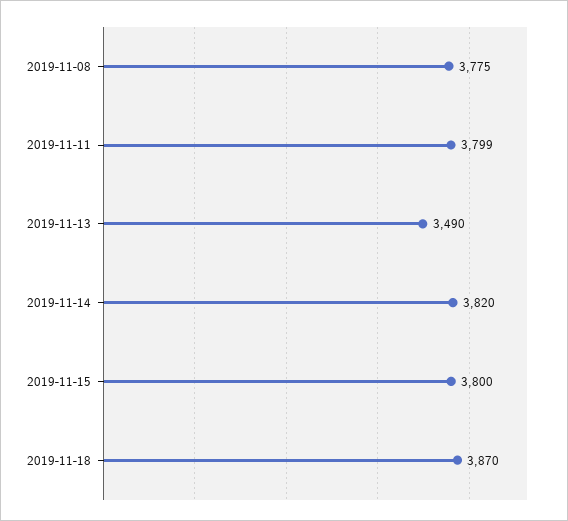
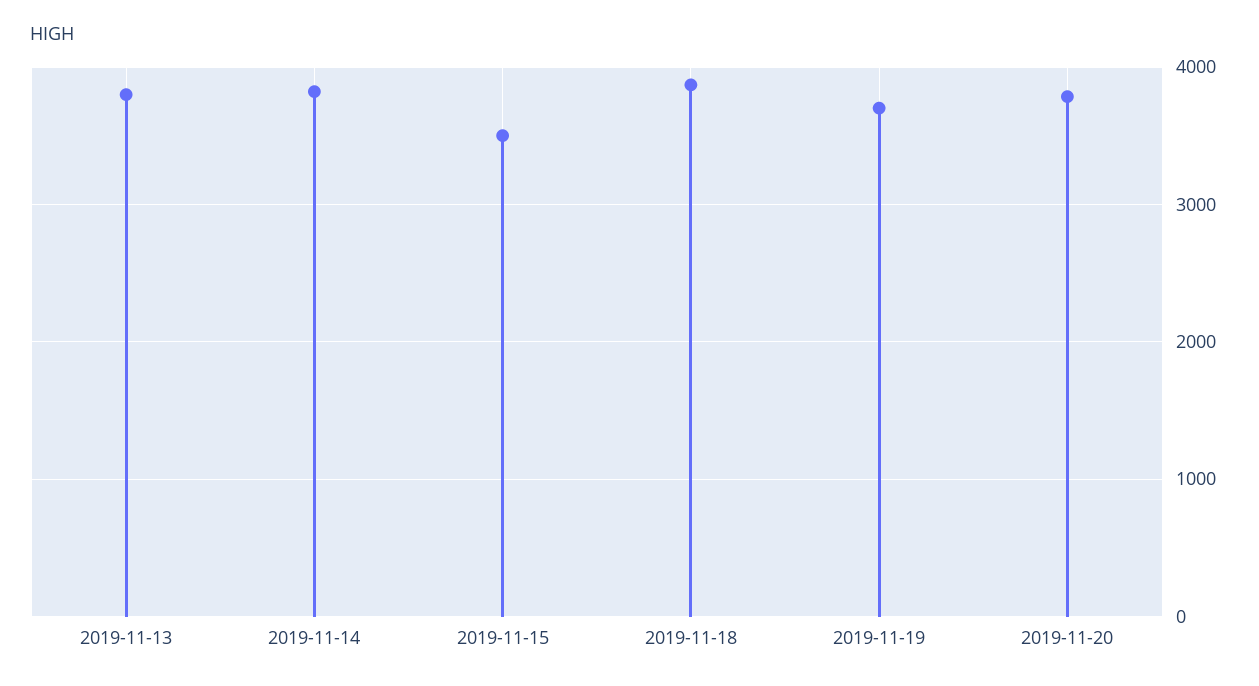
2019-11-08: 3775 -> none
2019-11-11: 3799 -> none
2019-11-13: 3490 -> 3800
2019-11-15: 3800 -> 3500
2019-11-19: none -> 3700
2019-11-20: none -> 3800

